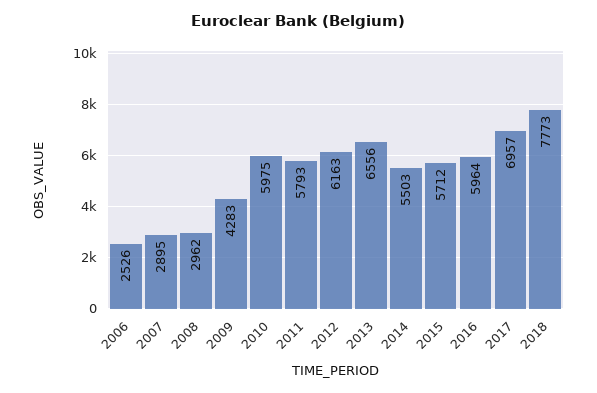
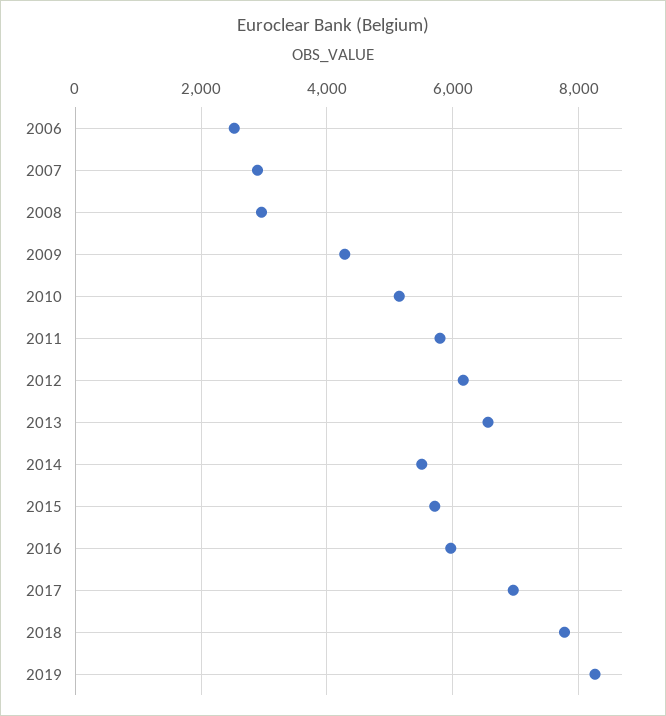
2010: 5975 -> 5200
2019: none -> 8200

